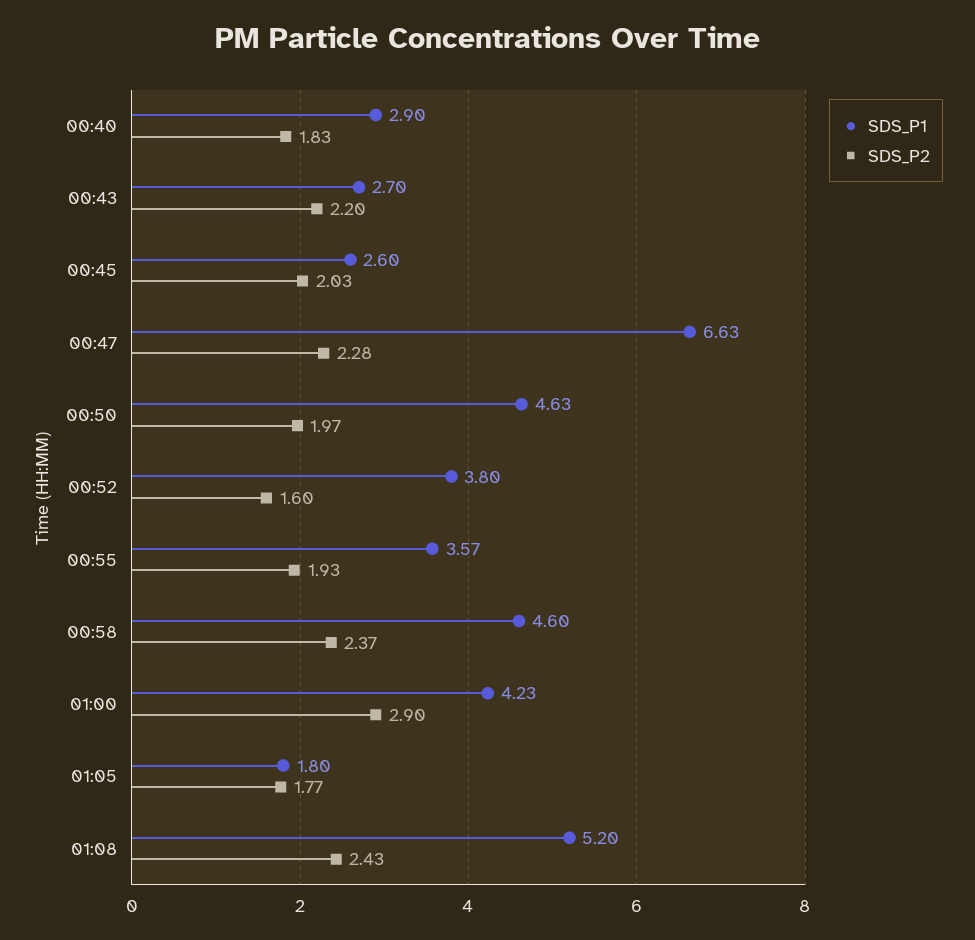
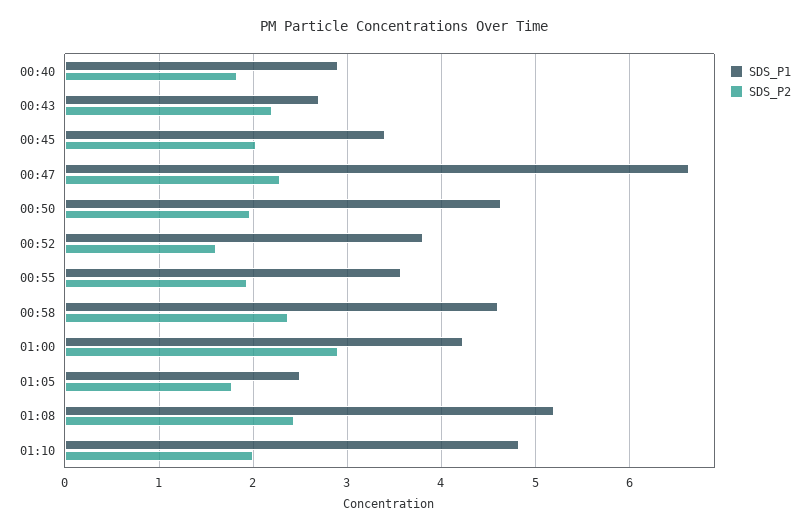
SDS_P1, 00:45: 2.6 -> 3.4
SDS_P1, 01:05: 1.8 -> 2.5
SDS_P1, 01:10: none -> 4.8
SDS_P2, 01:10: none -> 2

